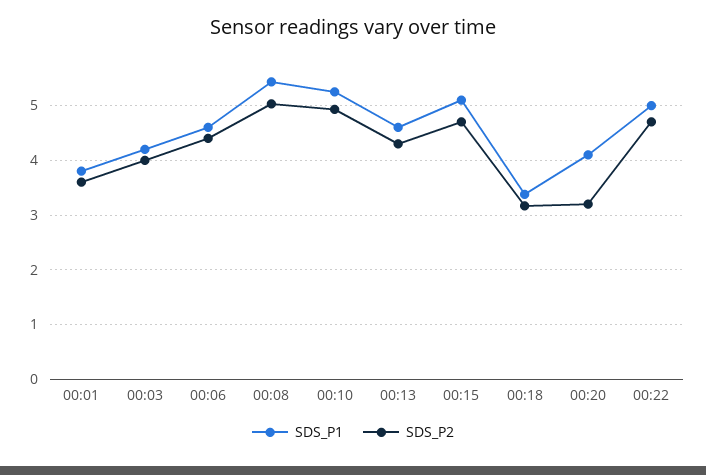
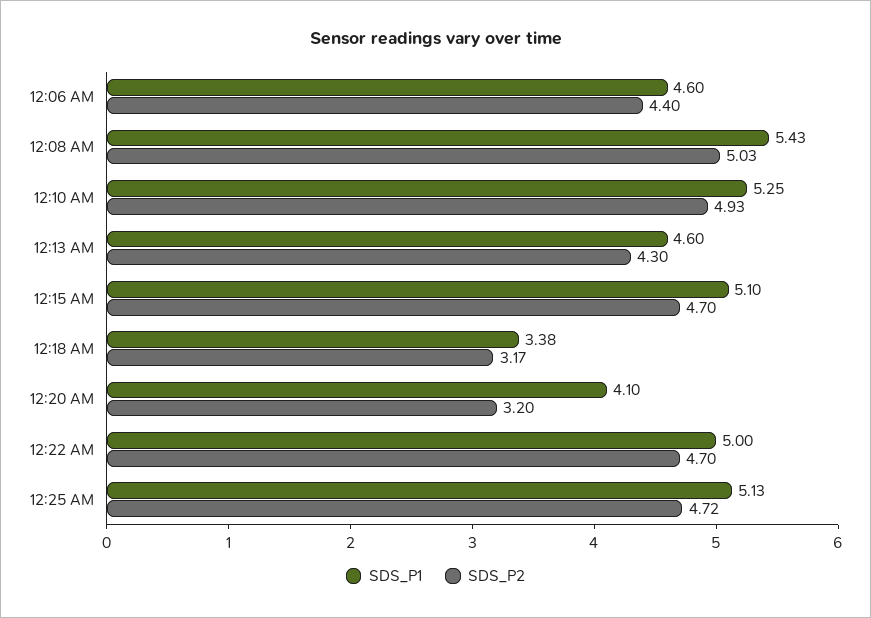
SDS_P1, 00:01: 3.8 -> none
SDS_P2, 00:01: 3.6 -> none
SDS_P1, 00:03: 4.2 -> none
SDS_P2, 00:03: 4 -> none
SDS_P1, 12:25 AM: none -> 5.13
SDS_P2, 12:25 AM: none -> 4.72

